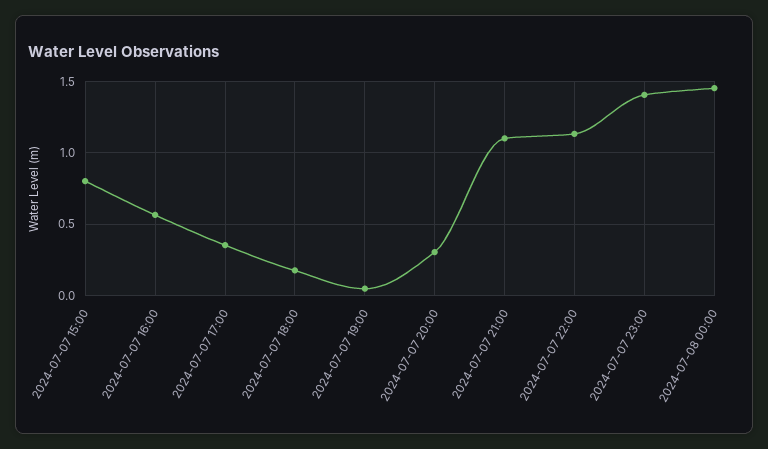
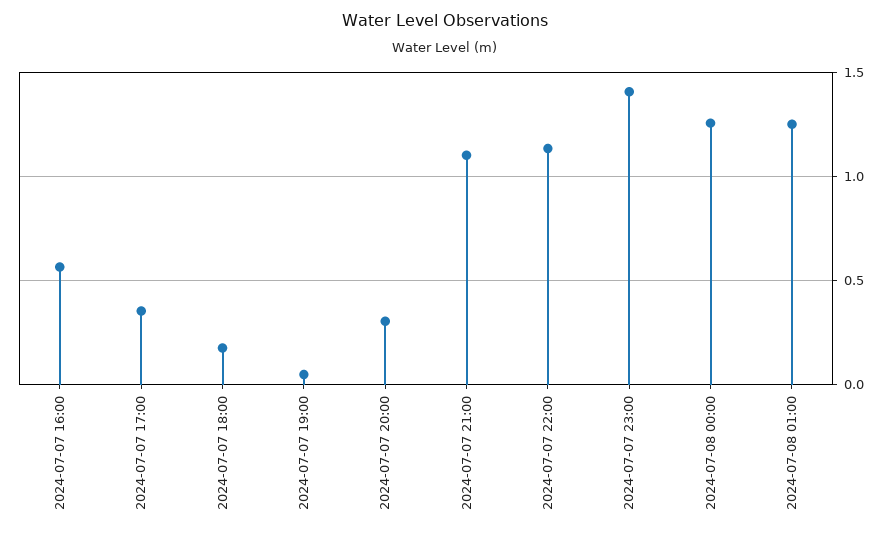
2024-07-07 15:00: 0.8 -> none
2024-07-08 00:00: 1.45 -> 1.25
2024-07-08 01:00: none -> 1.25

